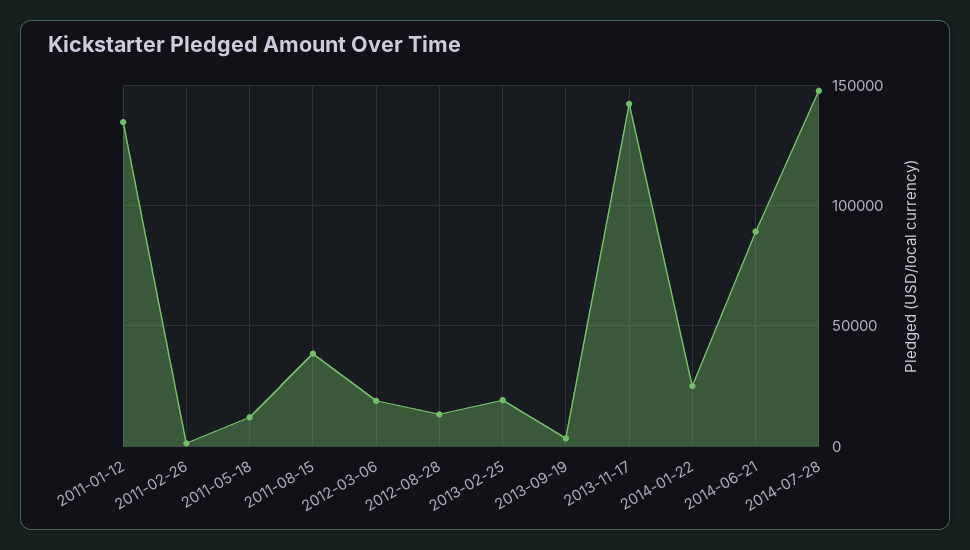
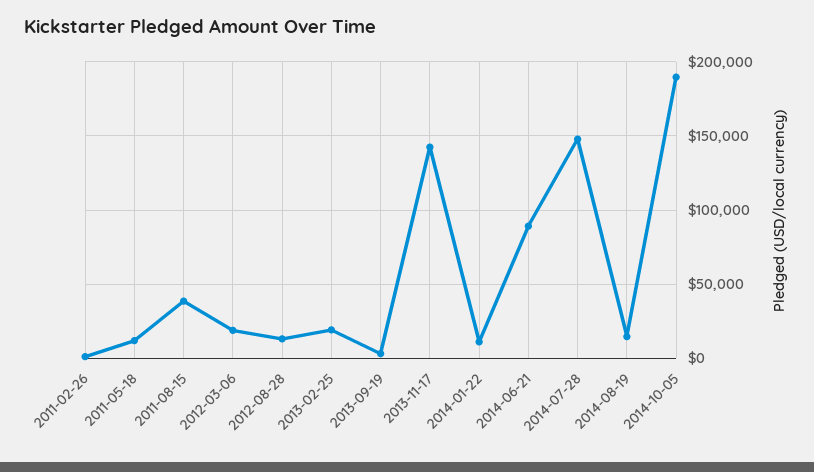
2011-01-12: 135000 -> none
2014-01-22: 25000 -> 10000
2014-08-19: none -> 15000
2014-10-05: none -> 190000

